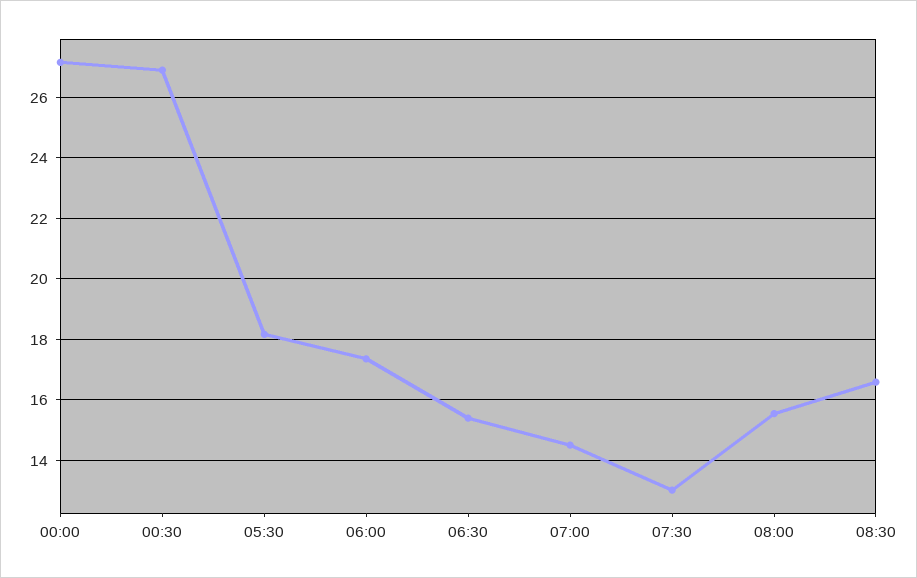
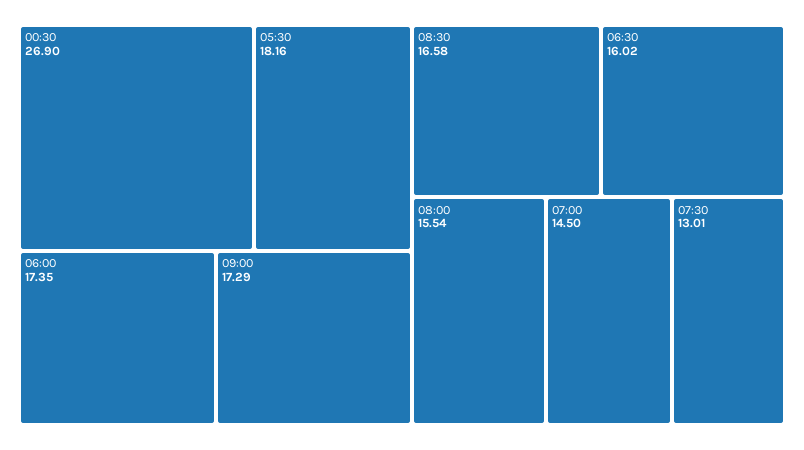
00:00: 27.2 -> none
06:30: 15.4 -> 16.02
09:00: none -> 17.29

